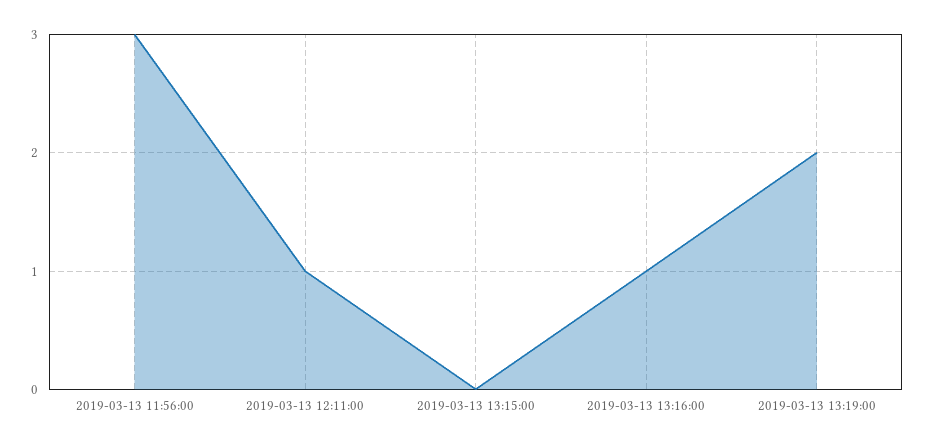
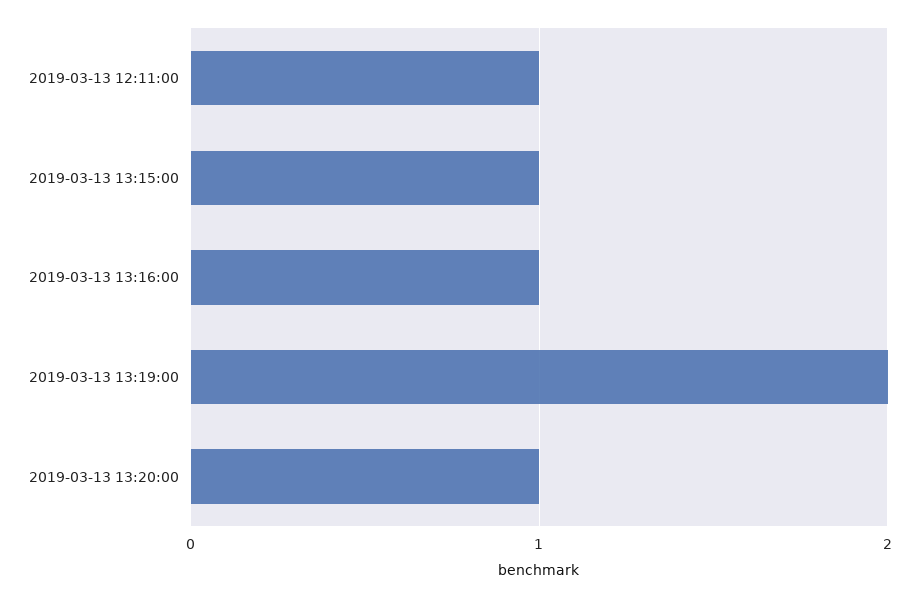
2019-03-13 11:56:00: 3 -> none
2019-03-13 13:15:00: 0 -> 1
2019-03-13 13:20:00: none -> 1

